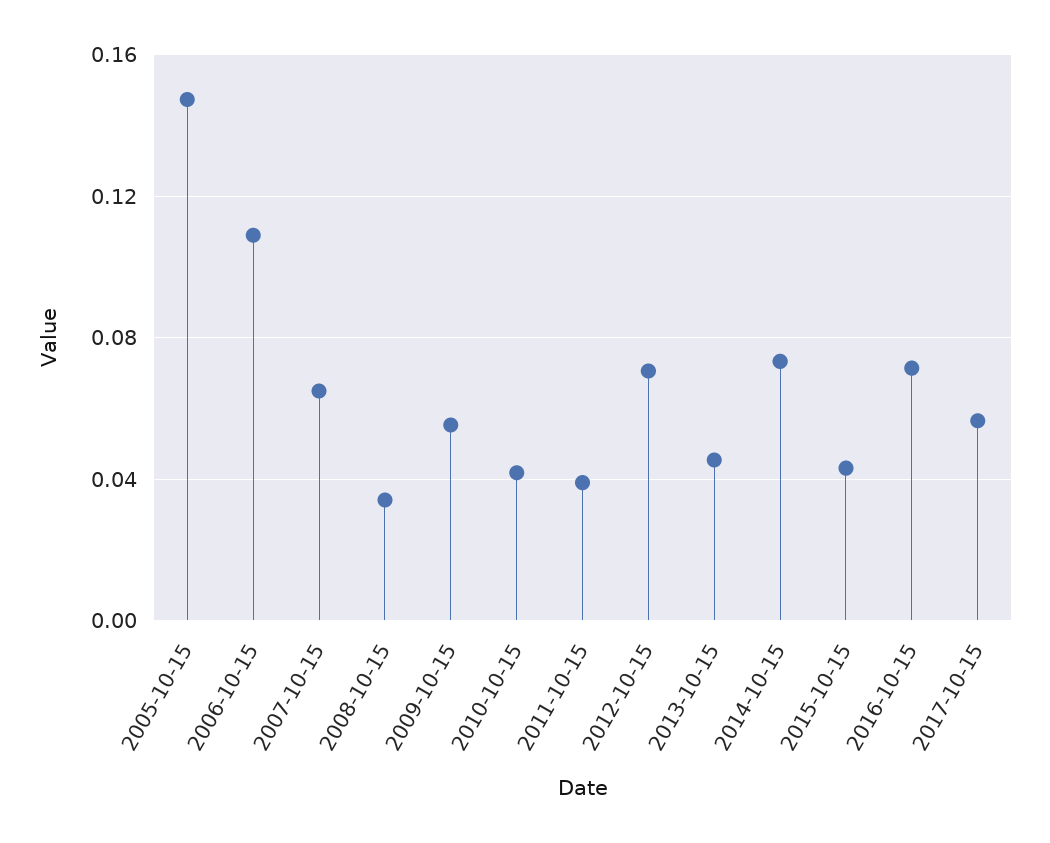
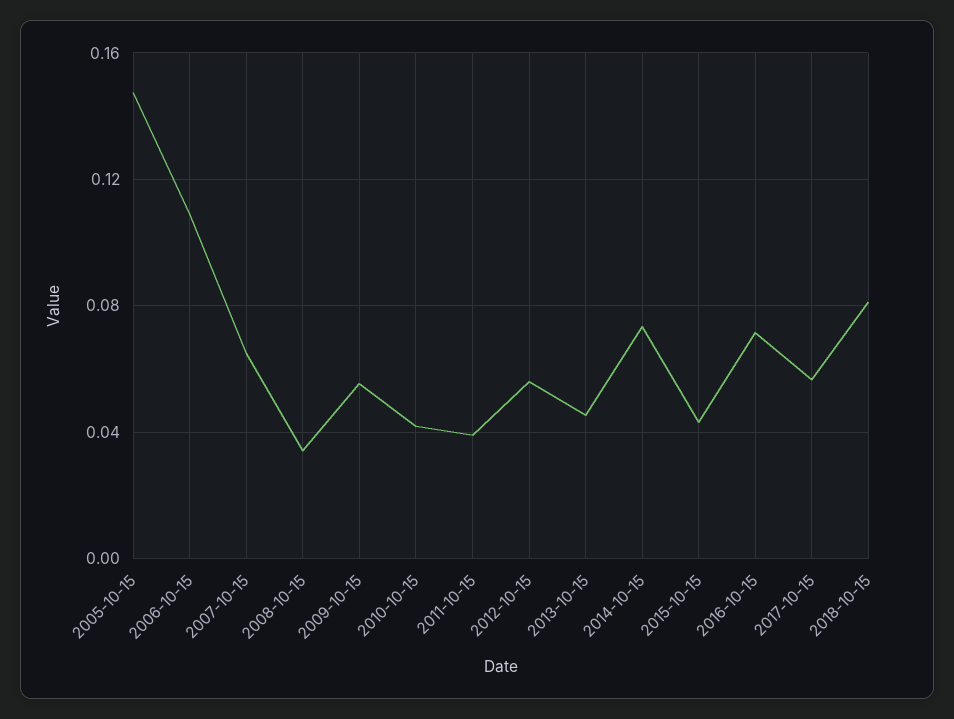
2012-10-15: 0.07 -> 0.055
2018-10-15: none -> 0.08

